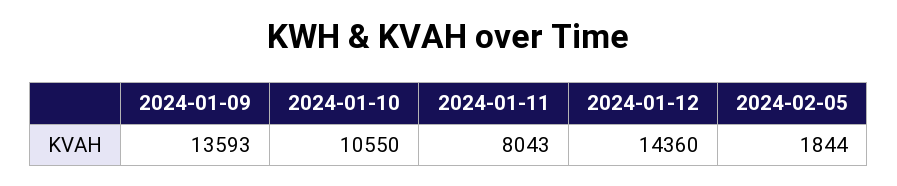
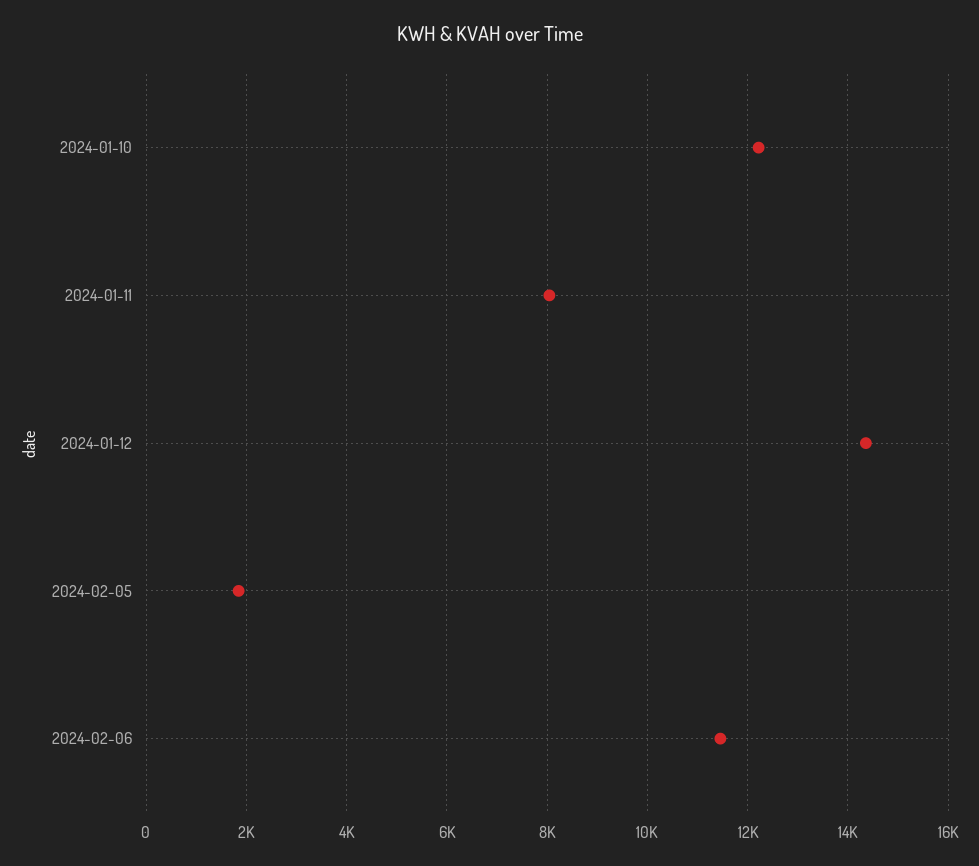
2024-01-09: 13593 -> none
2024-01-10: 10550 -> 12200
2024-02-06: none -> 11400

